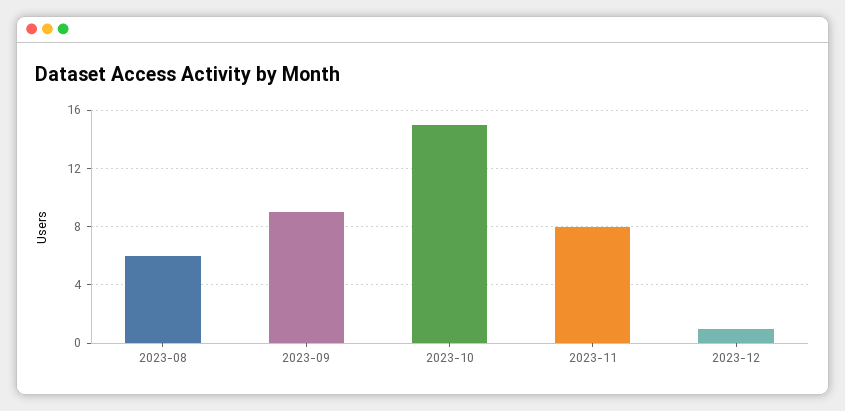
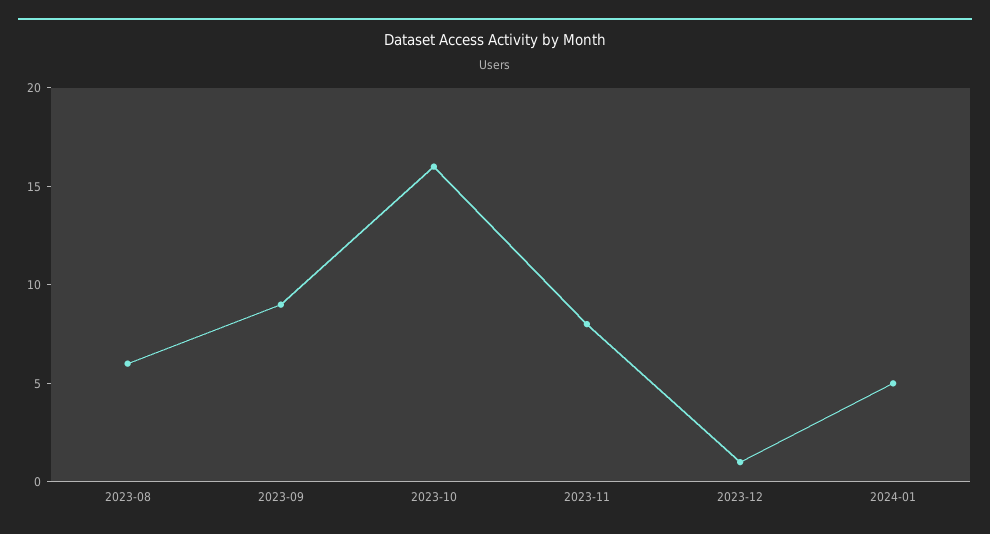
2023-10: 15 -> 16
2024-01: none -> 5

